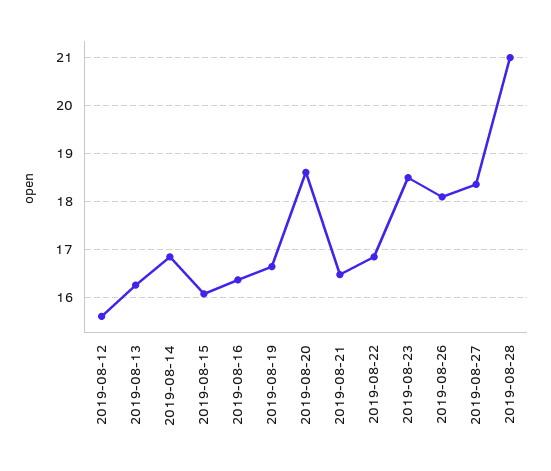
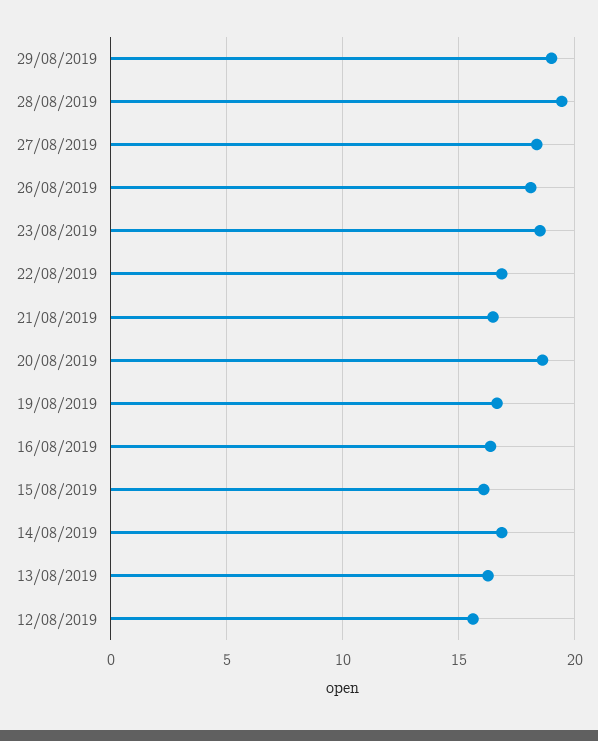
2019-08-28: 21 -> 19.5
29/08/2019: none -> 19

